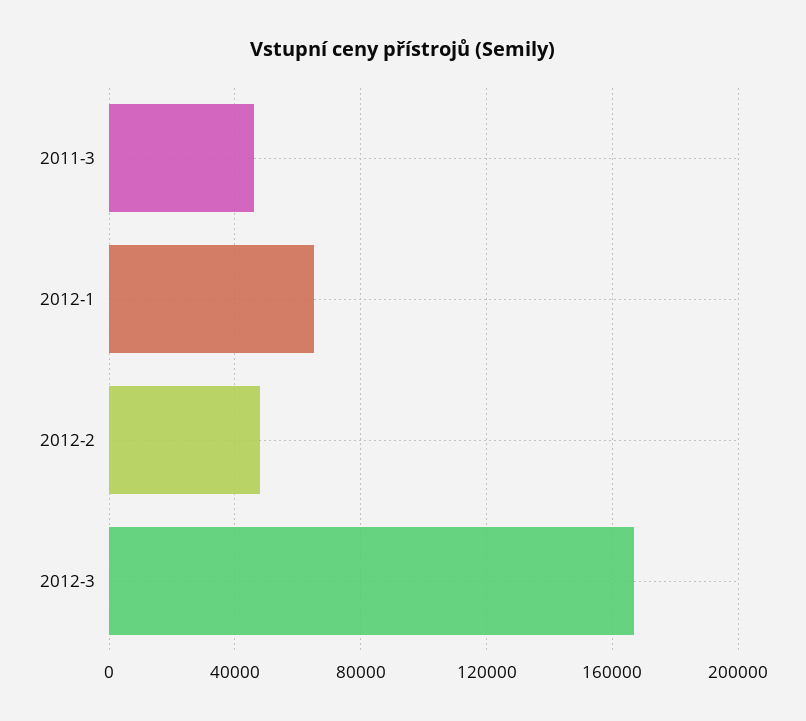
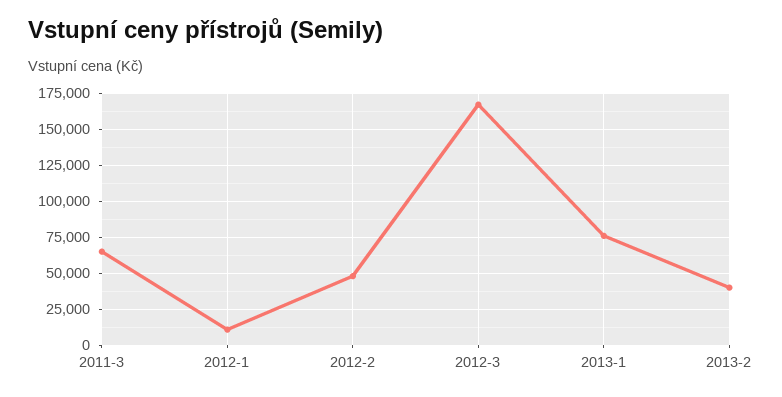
2011-3: 45000 -> 65000
2012-1: 65000 -> 10000
2013-1: none -> 75000
2013-2: none -> 40000

